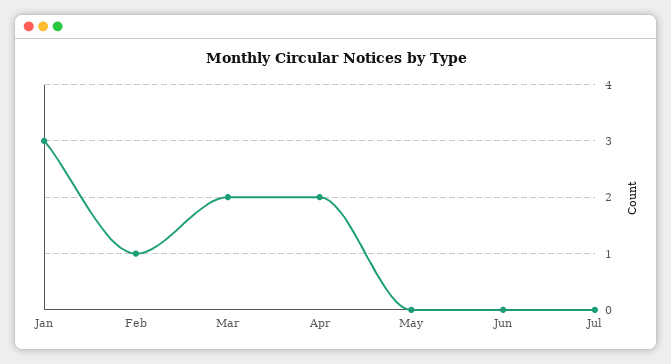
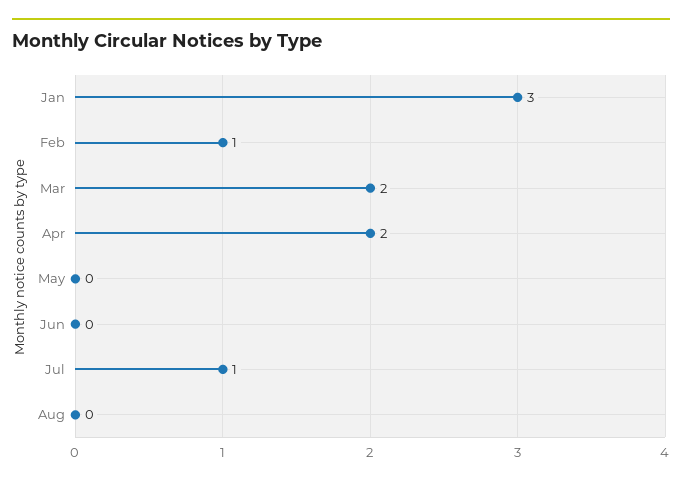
Jul: 0 -> 1
Aug: none -> 0

